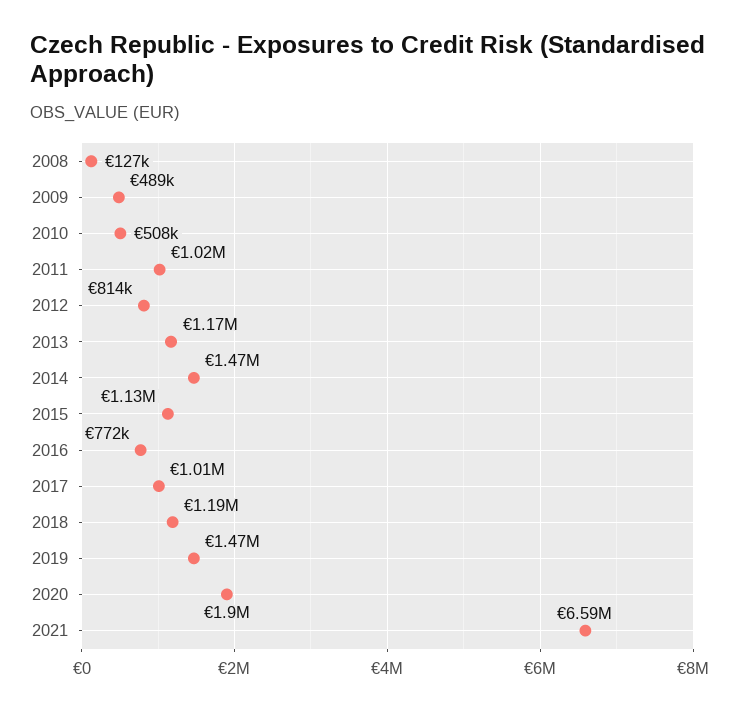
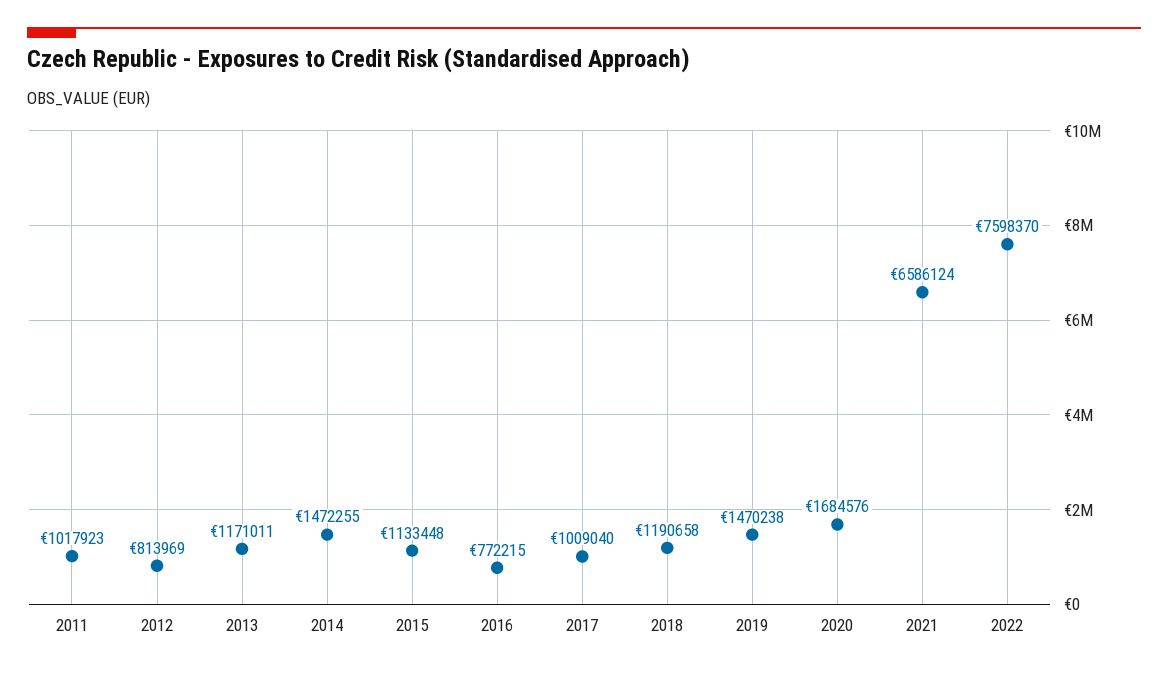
2008: 127000 -> none
2009: 489000 -> none
2010: 508000 -> none
2020: 1900000 -> 1684576
2022: none -> 7598370

